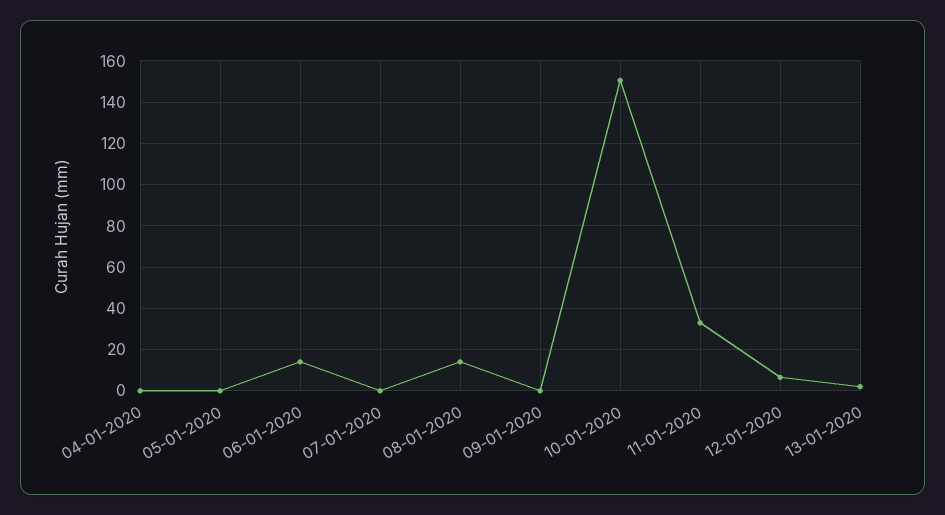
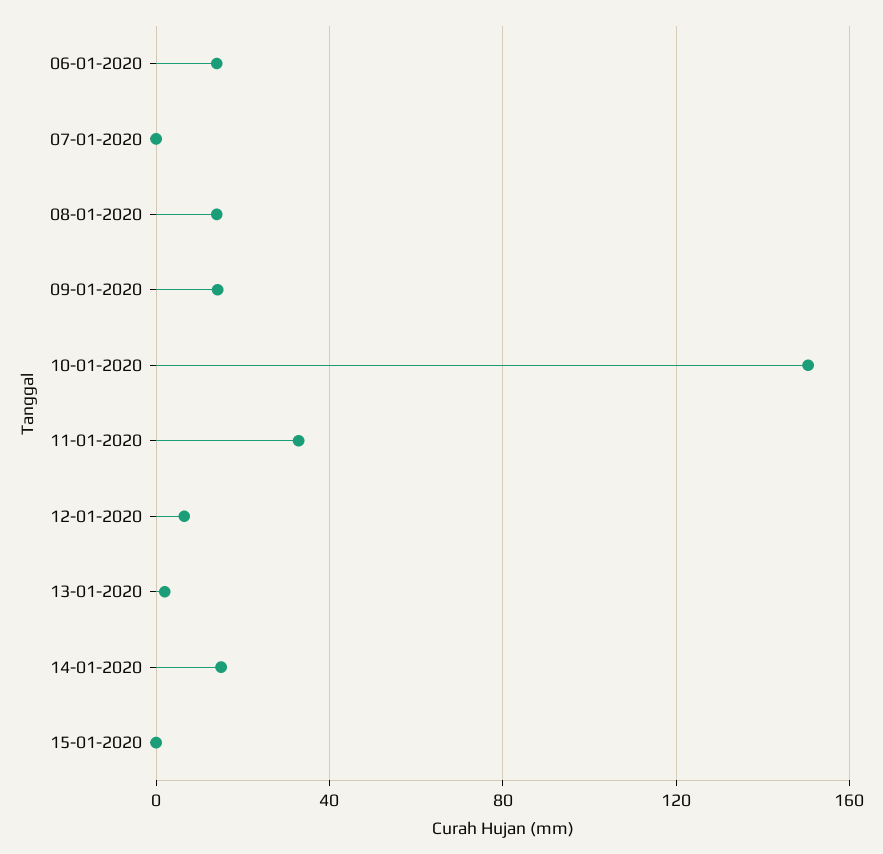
04-01-2020: 0 -> none
05-01-2020: 0 -> none
09-01-2020: 0 -> 15
14-01-2020: none -> 15
15-01-2020: none -> 0

